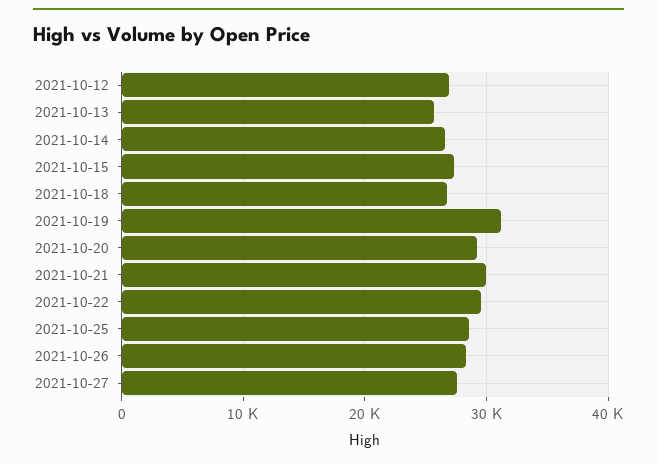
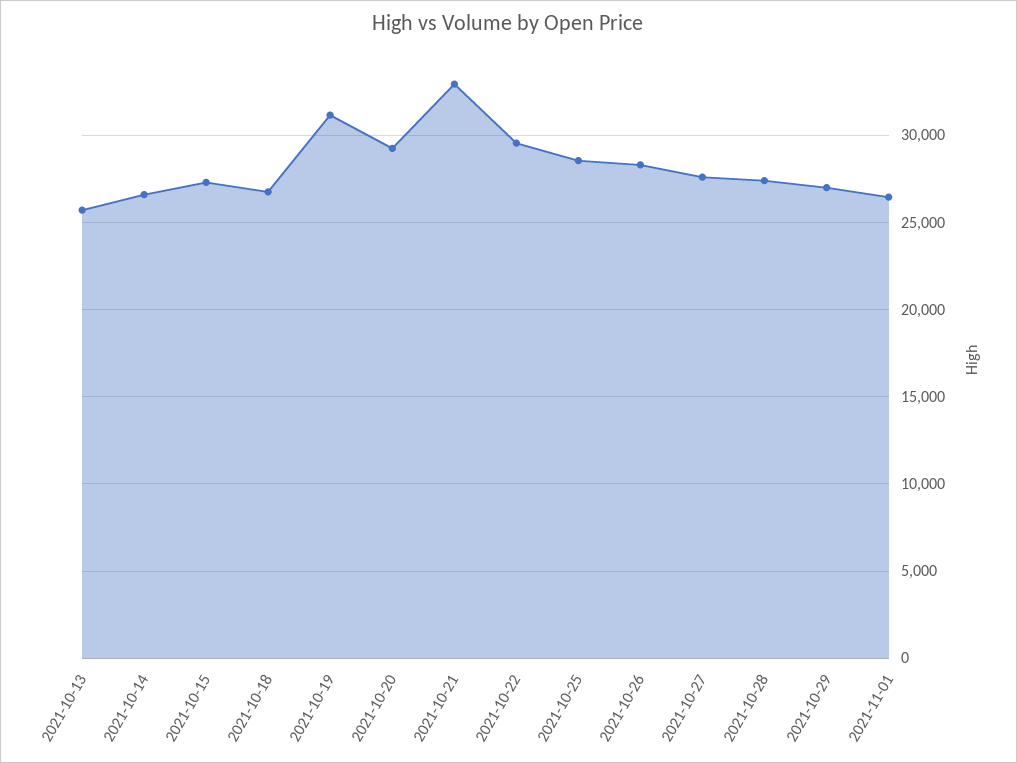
2021-10-12: 27000 -> none
2021-10-21: 30000 -> 33000
2021-10-28: none -> 27500
2021-10-29: none -> 27000
2021-11-01: none -> 26500

